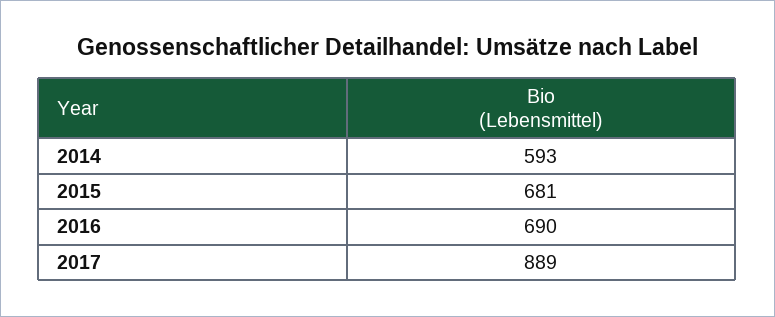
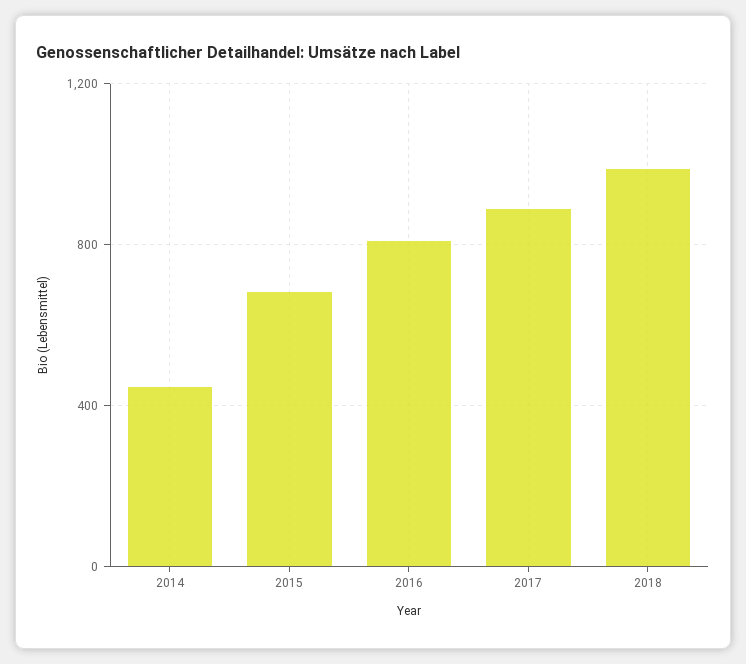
2014: 593 -> 450
2016: 690 -> 800
2018: none -> 1000

